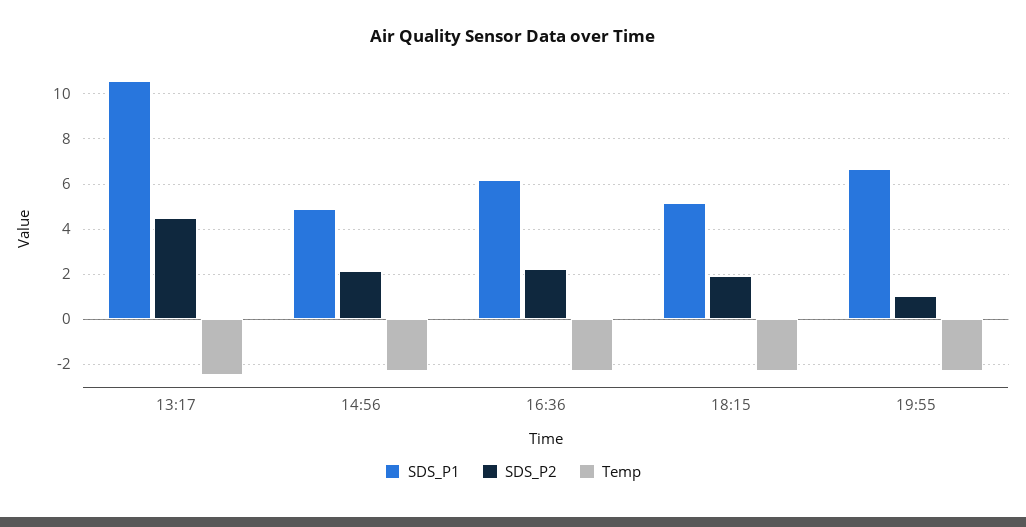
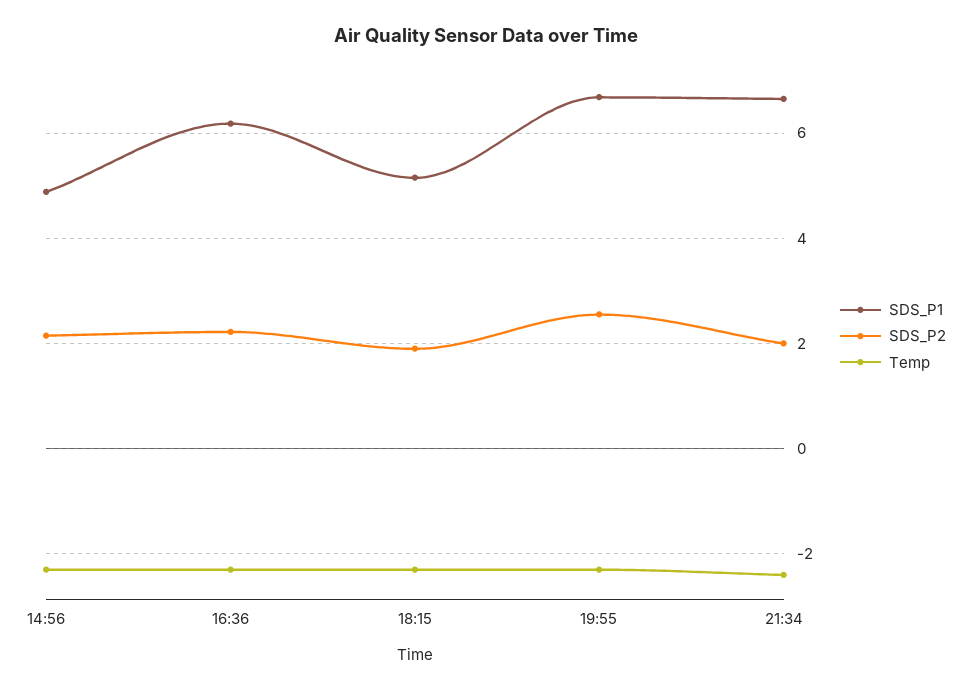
SDS_P1, 13:17: 10.5 -> none
SDS_P2, 13:17: 4.5 -> none
Temp, 13:17: -2.5 -> none
SDS_P2, 19:55: 1 -> 2.6
SDS_P1, 21:34: none -> 6.6
SDS_P2, 21:34: none -> 2
Temp, 21:34: none -> -2.4

